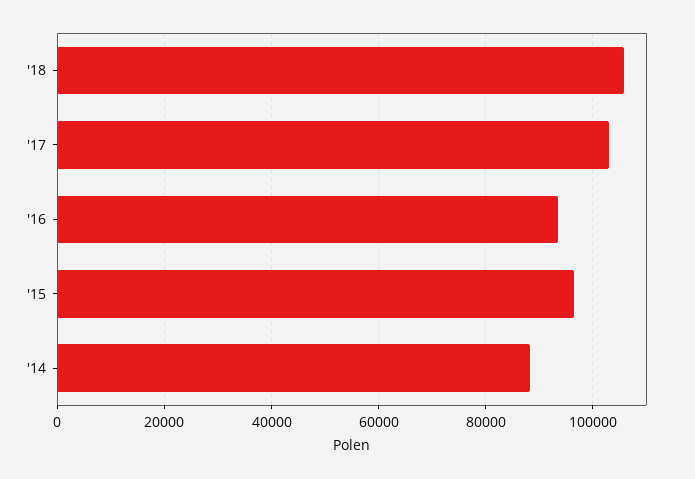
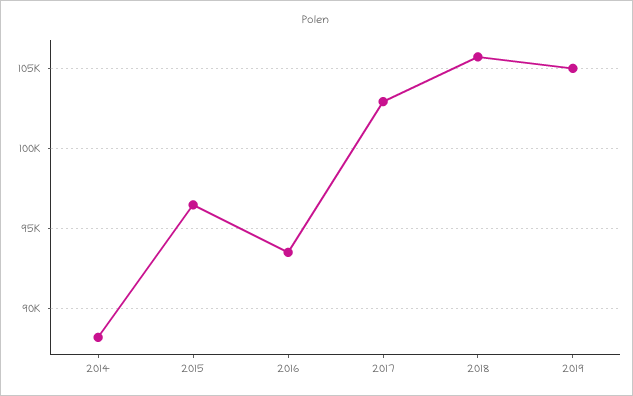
2019: none -> 105000

